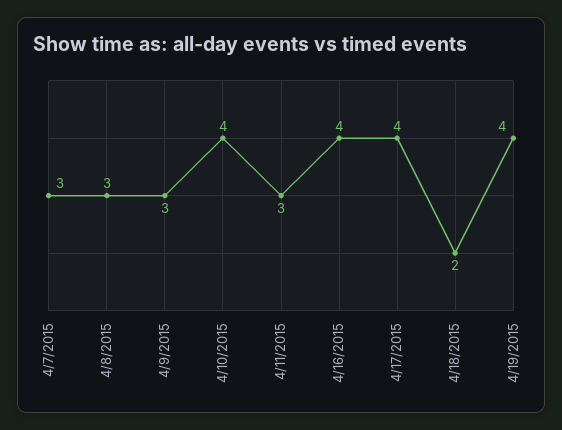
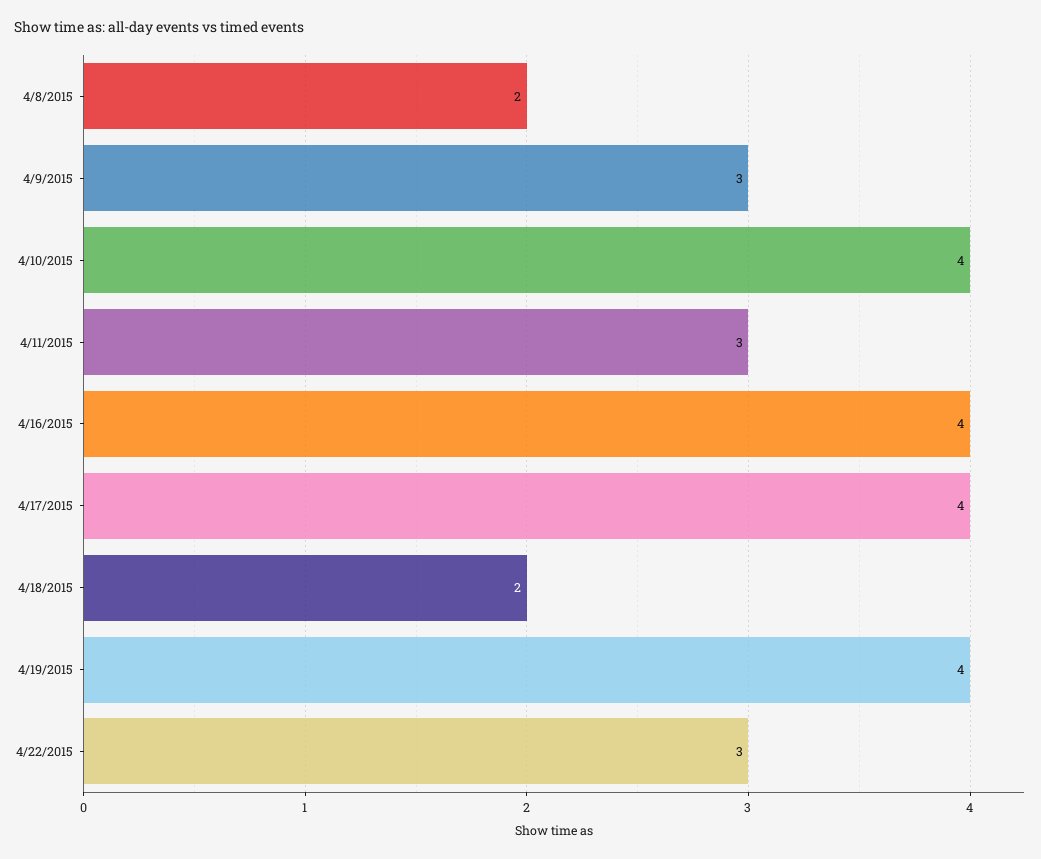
4/7/2015: 3 -> none
4/8/2015: 3 -> 2
4/22/2015: none -> 3

